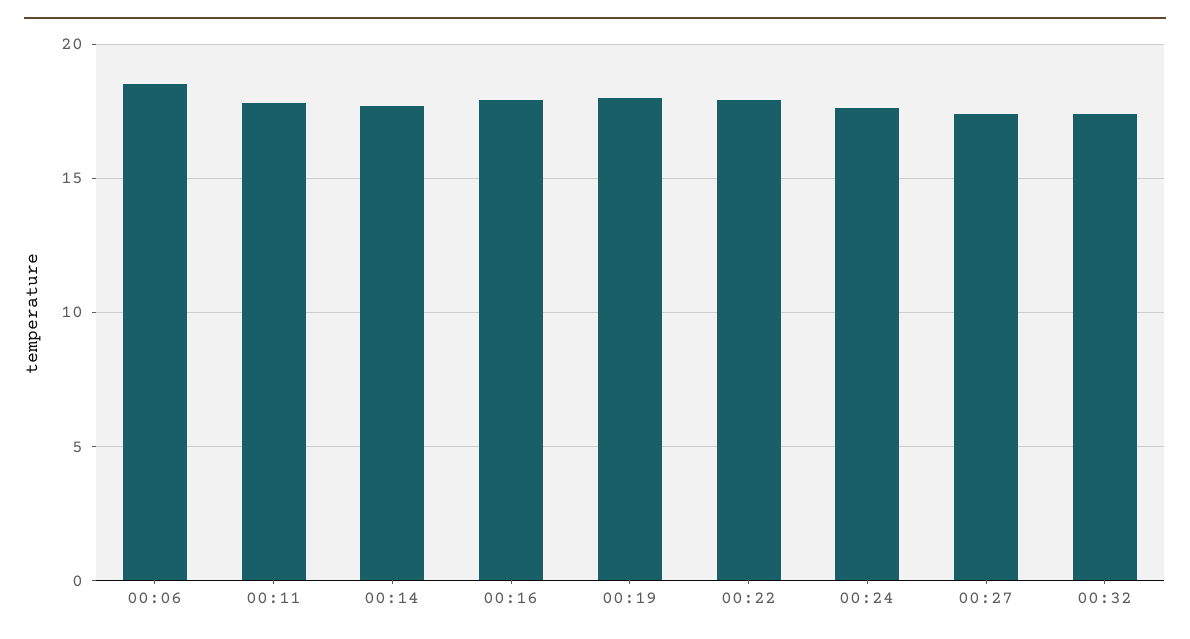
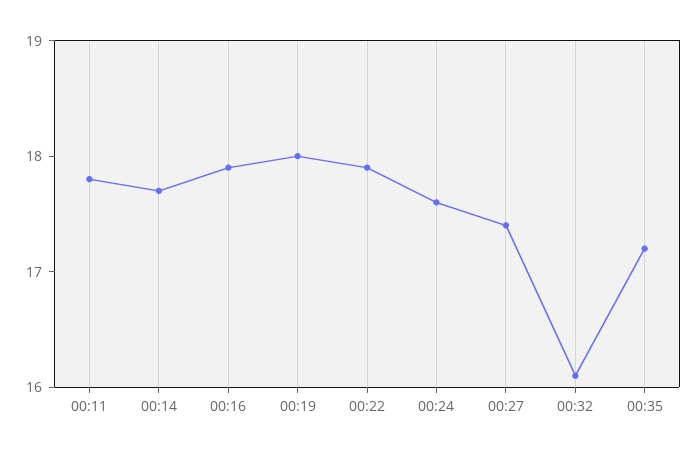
00:06: 18.5 -> none
00:32: 17.5 -> 16.1
00:35: none -> 17.2

